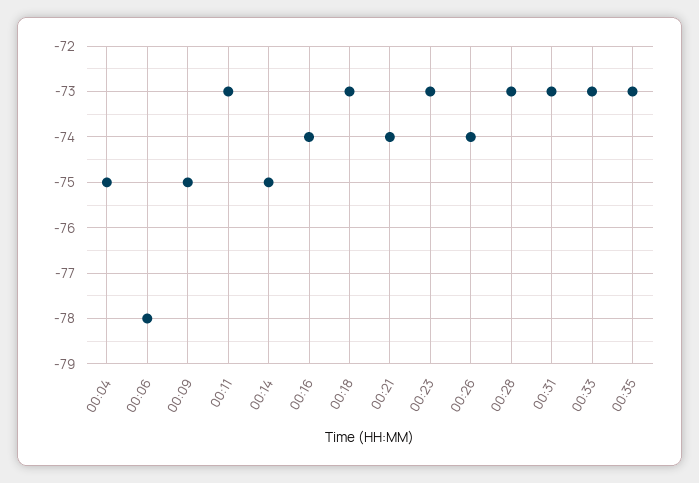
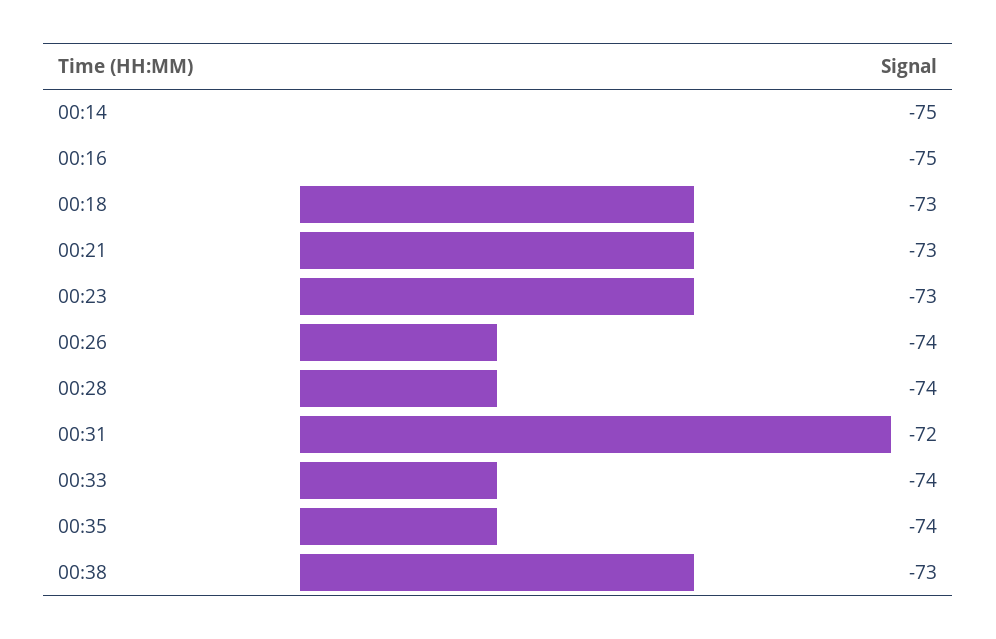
00:04: -75 -> none
00:06: -78 -> none
00:09: -75 -> none
00:11: -73 -> none
00:16: -74 -> -75
00:21: -74 -> -73
00:28: -73 -> -74
00:31: -73 -> -72
00:33: -73 -> -74
00:35: -73 -> -74
00:38: none -> -73

